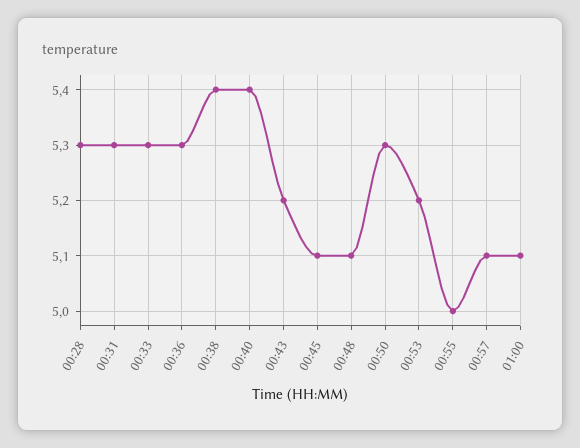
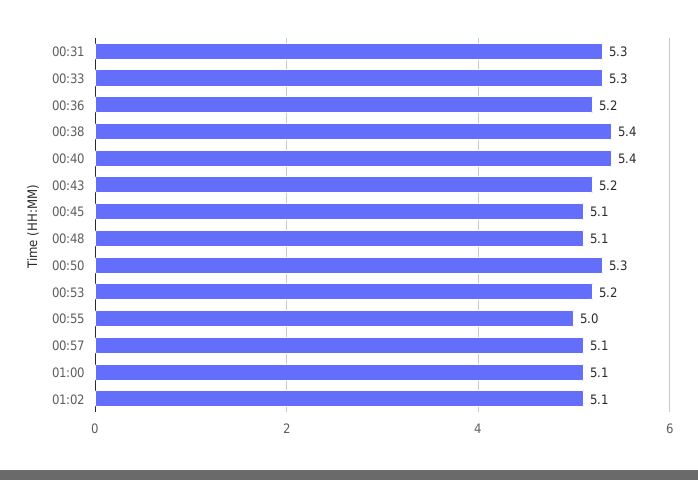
00:28: 5.3 -> none
00:36: 5.3 -> 5.2
01:02: none -> 5.1

